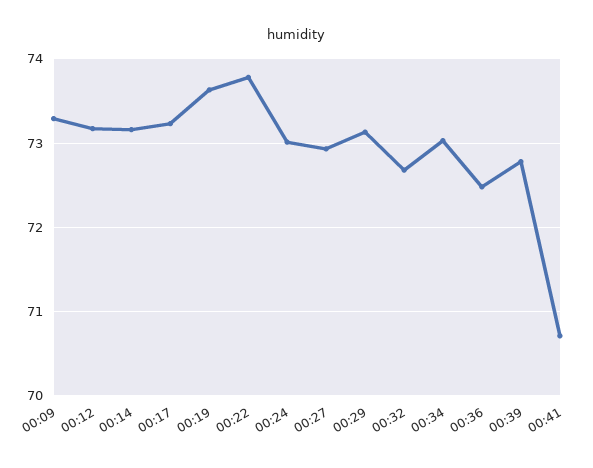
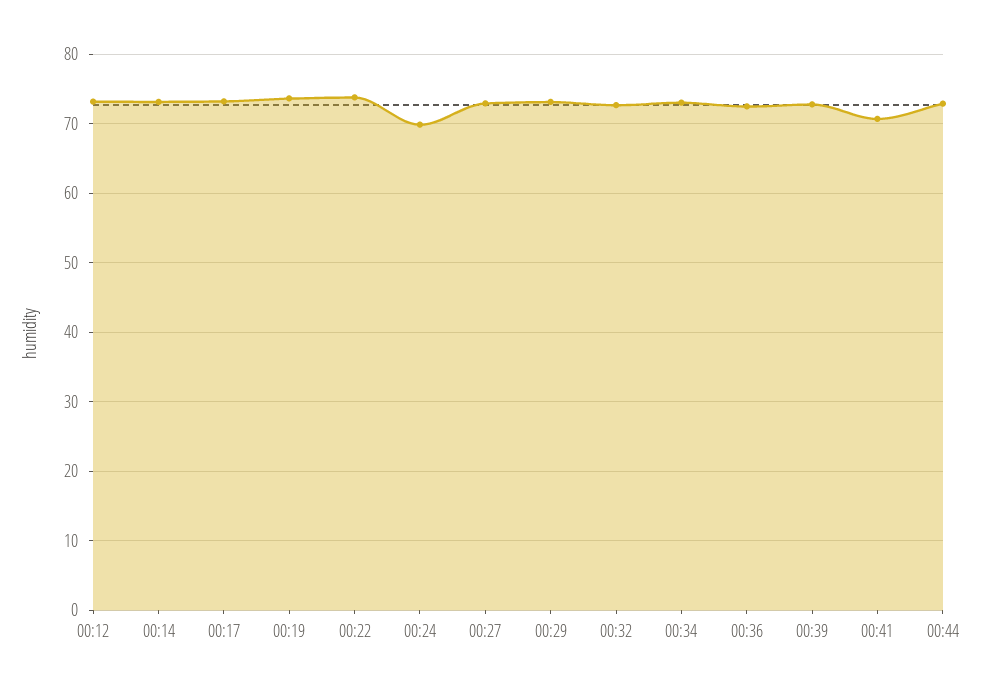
00:09: 73.3 -> none
00:24: 73 -> 70
00:44: none -> 73

